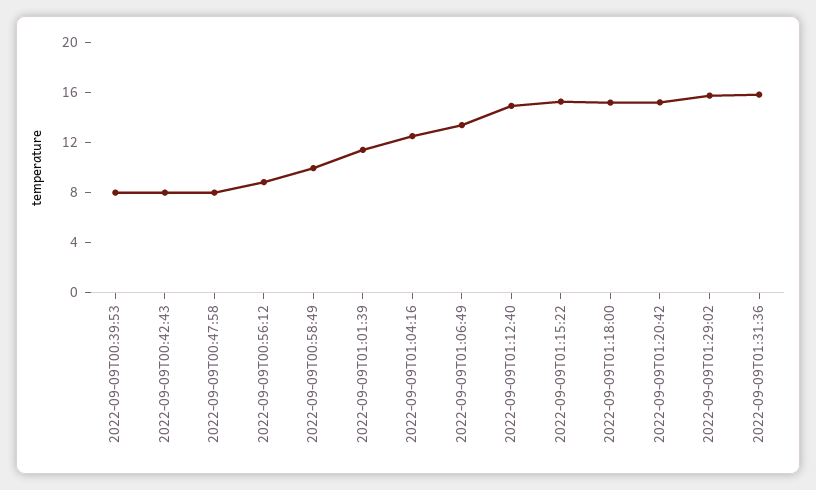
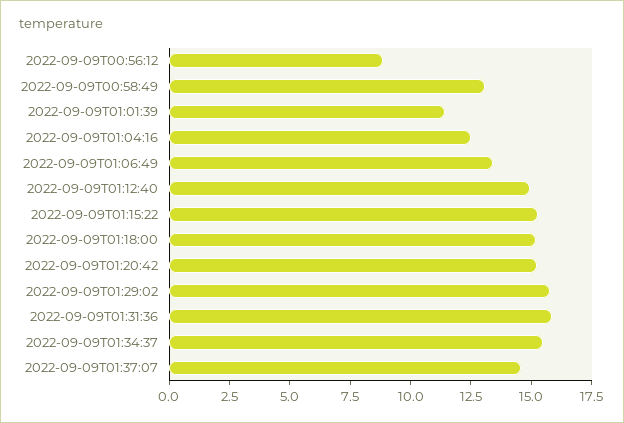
2022-09-09T00:39:53: 8 -> none
2022-09-09T00:42:43: 8 -> none
2022-09-09T00:47:58: 8 -> none
2022-09-09T00:58:49: 10 -> 13
2022-09-09T01:34:37: none -> 15.5
2022-09-09T01:37:07: none -> 14.5

